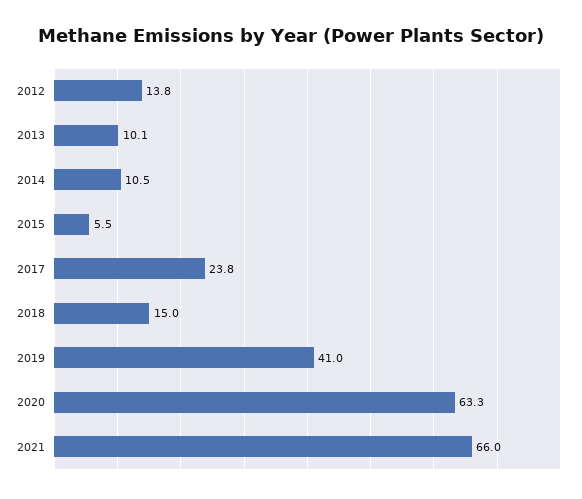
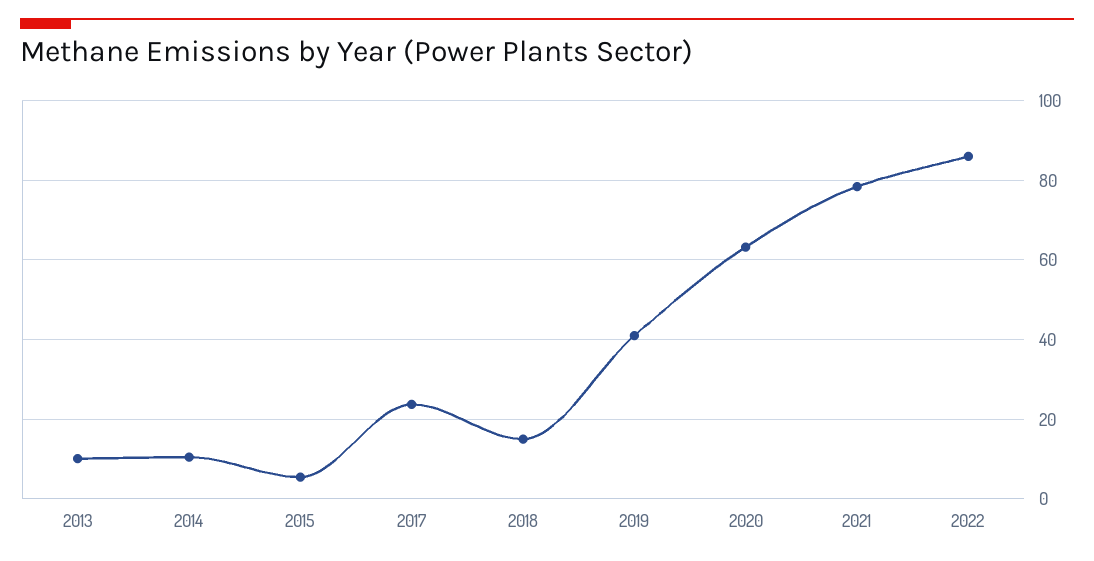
2012: 13.8 -> none
2021: 66 -> 78
2022: none -> 86

